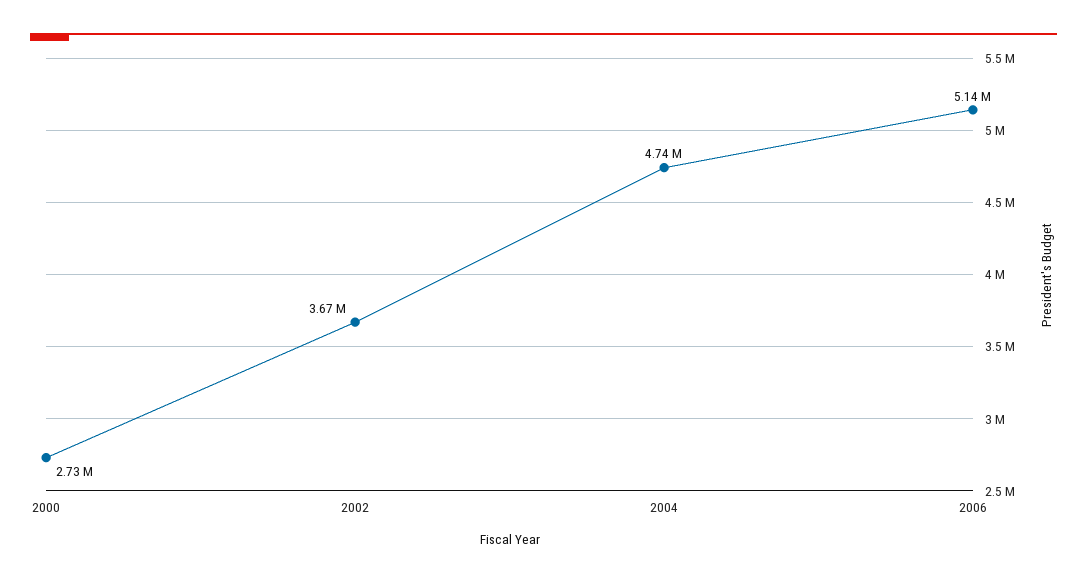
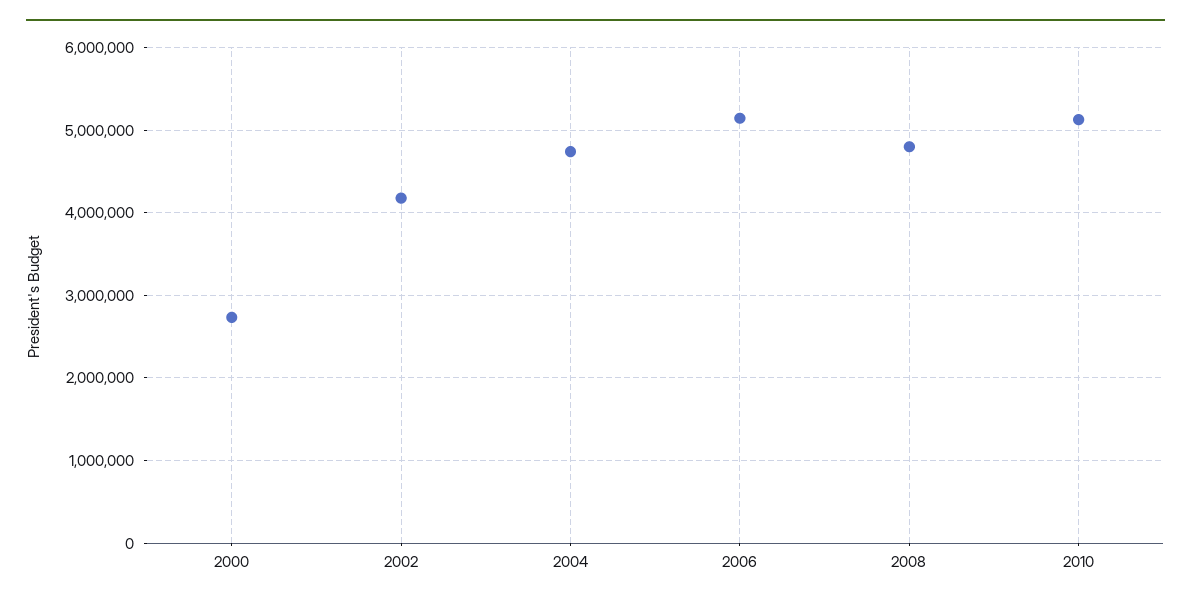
2002: 3670000 -> 4200000
2008: none -> 4800000
2010: none -> 5100000

